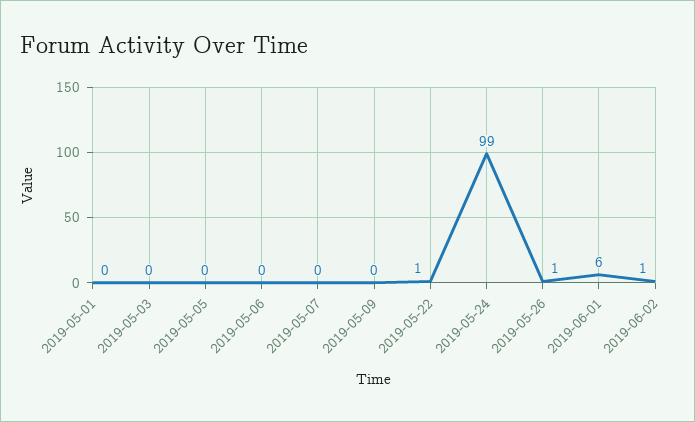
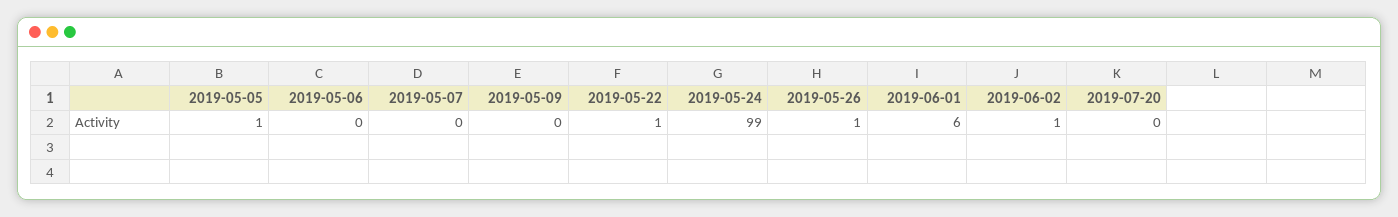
2019-05-01: 0 -> none
2019-05-03: 0 -> none
2019-05-05: 0 -> 1
2019-07-20: none -> 0

